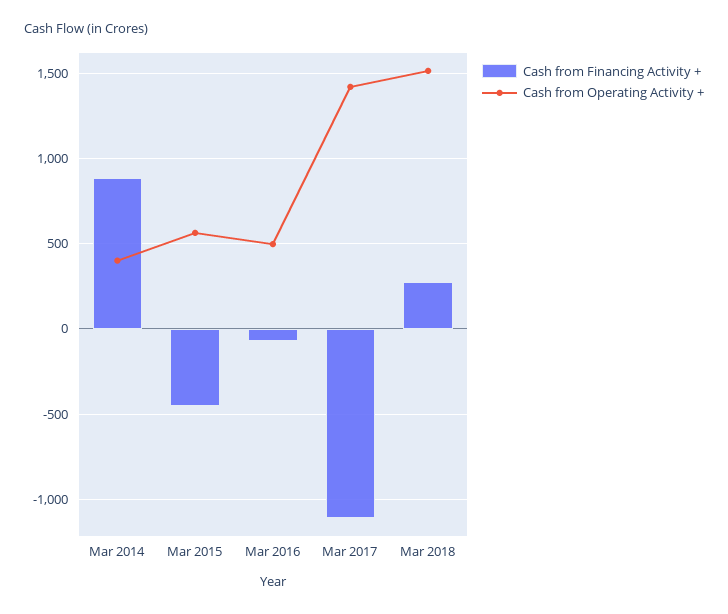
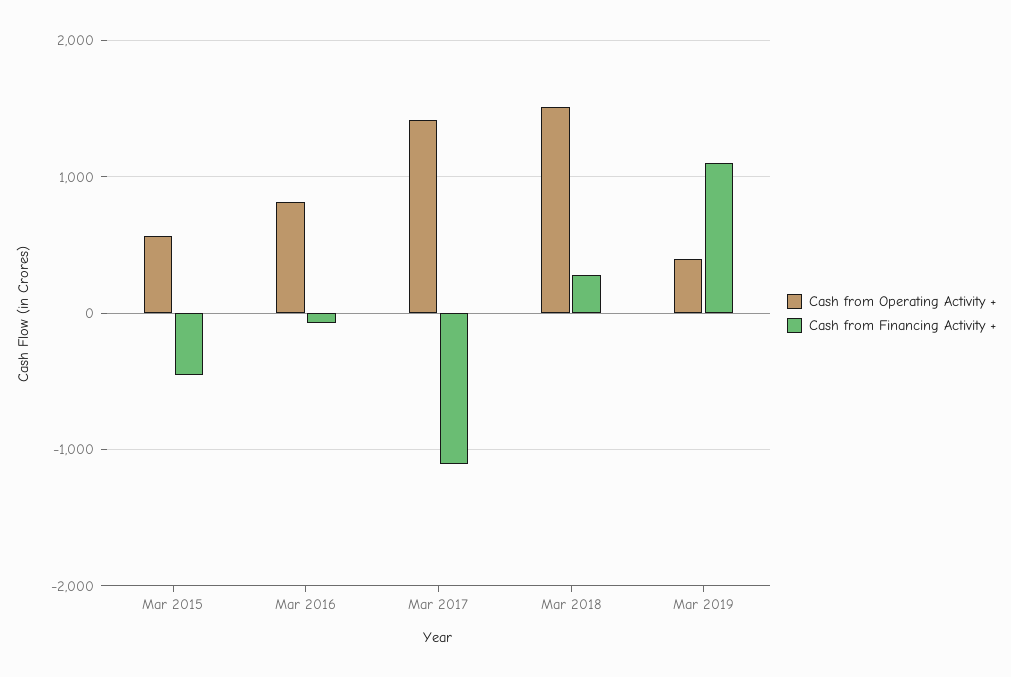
Cash from Financing Activity +, Mar 2014: 900 -> none
Cash from Operating Activity +, Mar 2014: 400 -> none
Cash from Operating Activity +, Mar 2016: 500 -> 800
Cash from Operating Activity +, Mar 2019: none -> 400
Cash from Financing Activity +, Mar 2019: none -> 1100

